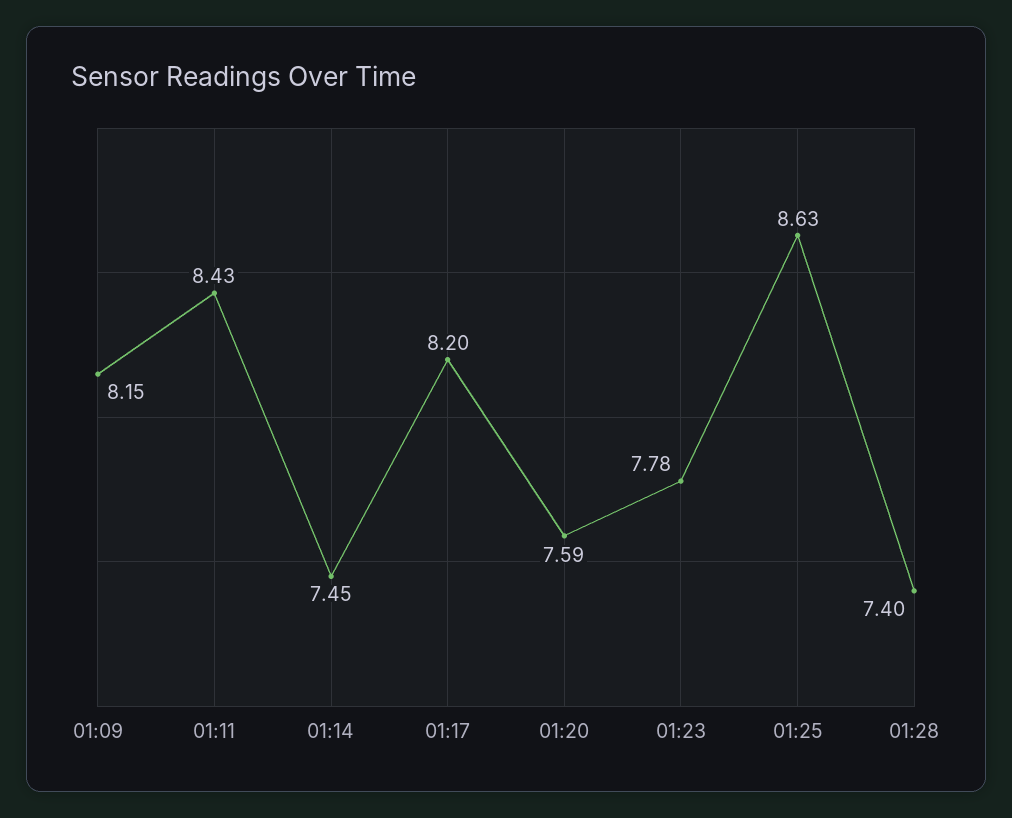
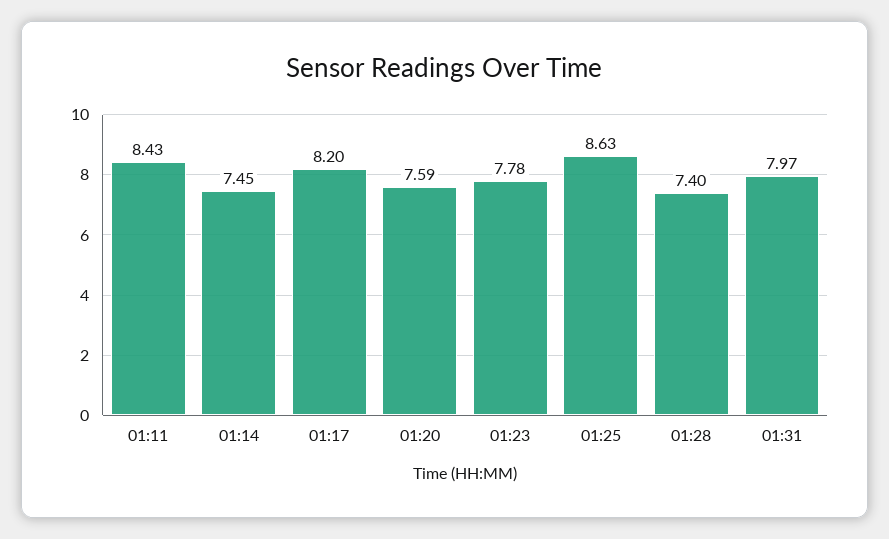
01:09: 8.15 -> none
01:31: none -> 7.97

